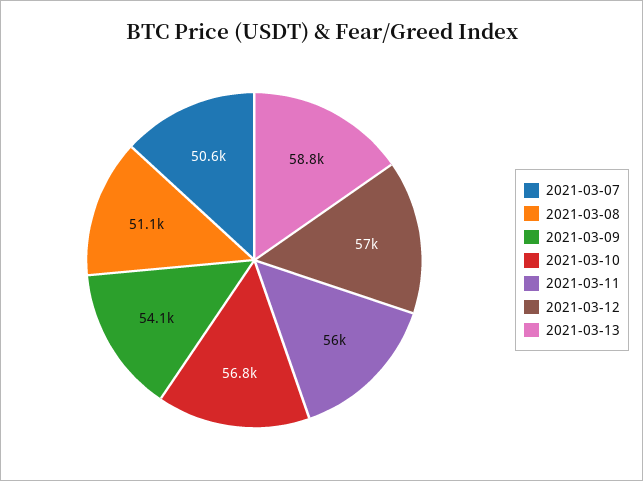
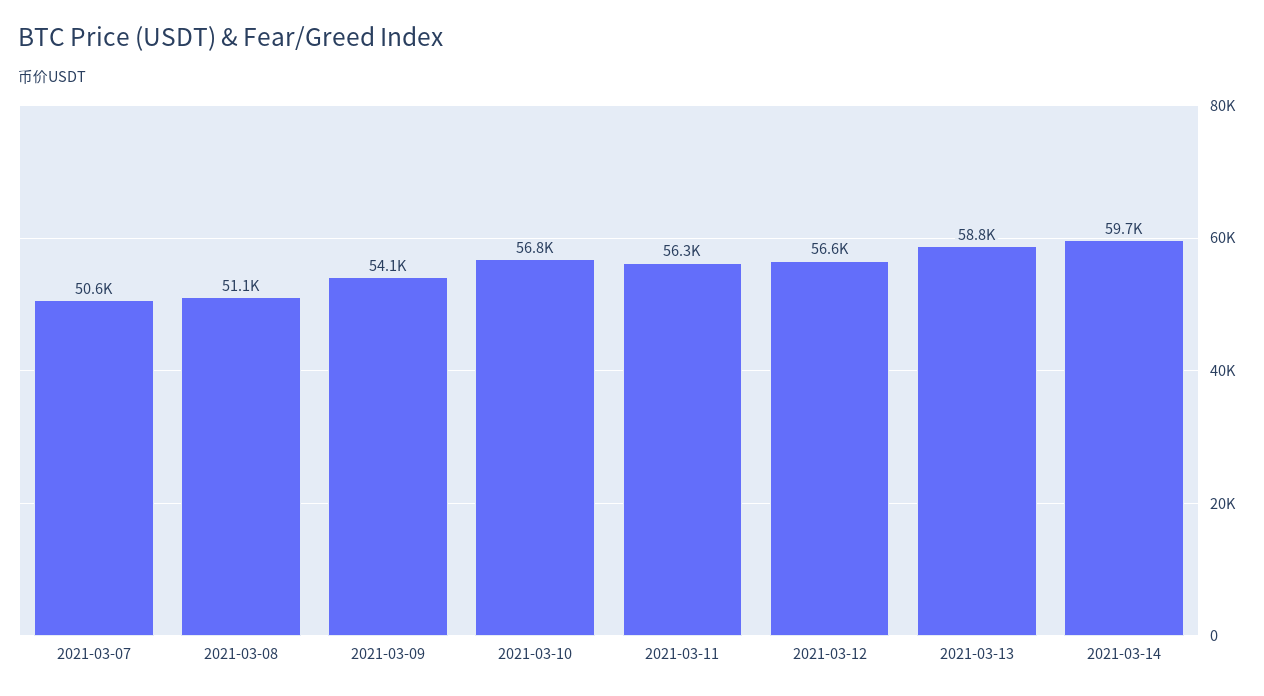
2021-03-11: 56000 -> 56300
2021-03-12: 57000 -> 56600
2021-03-14: none -> 59700

